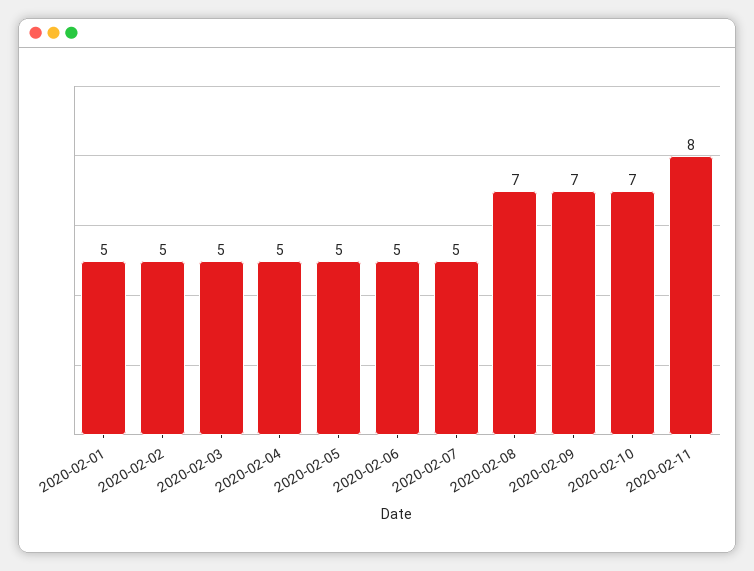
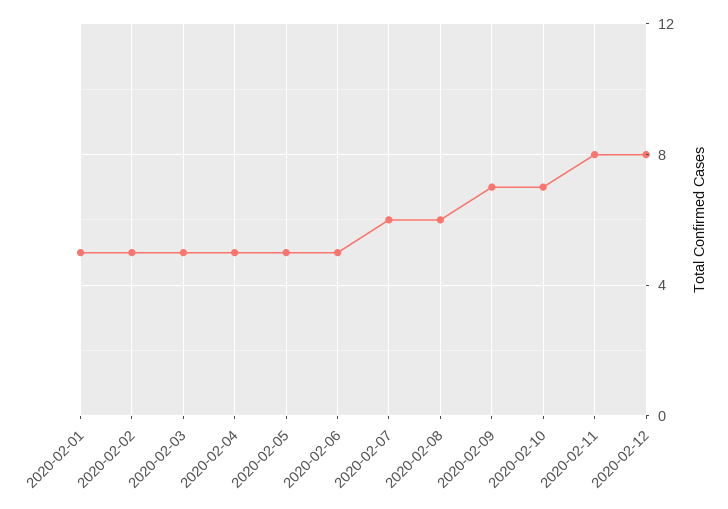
2020-02-07: 5 -> 6
2020-02-08: 7 -> 6
2020-02-12: none -> 8

